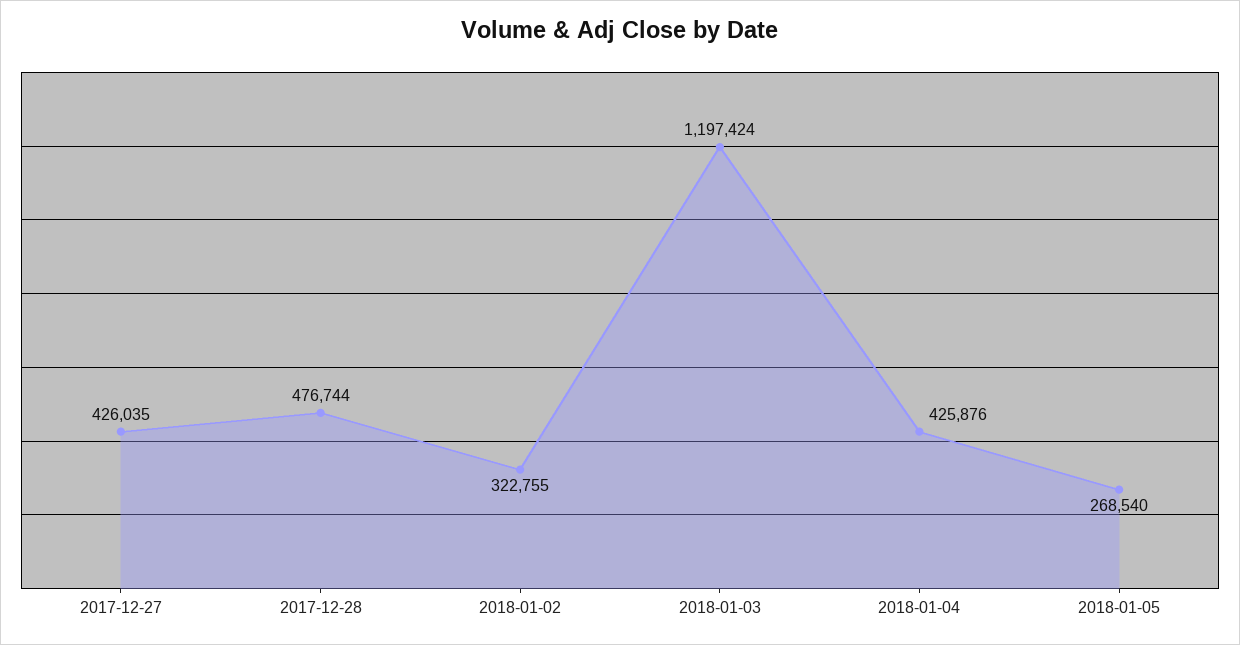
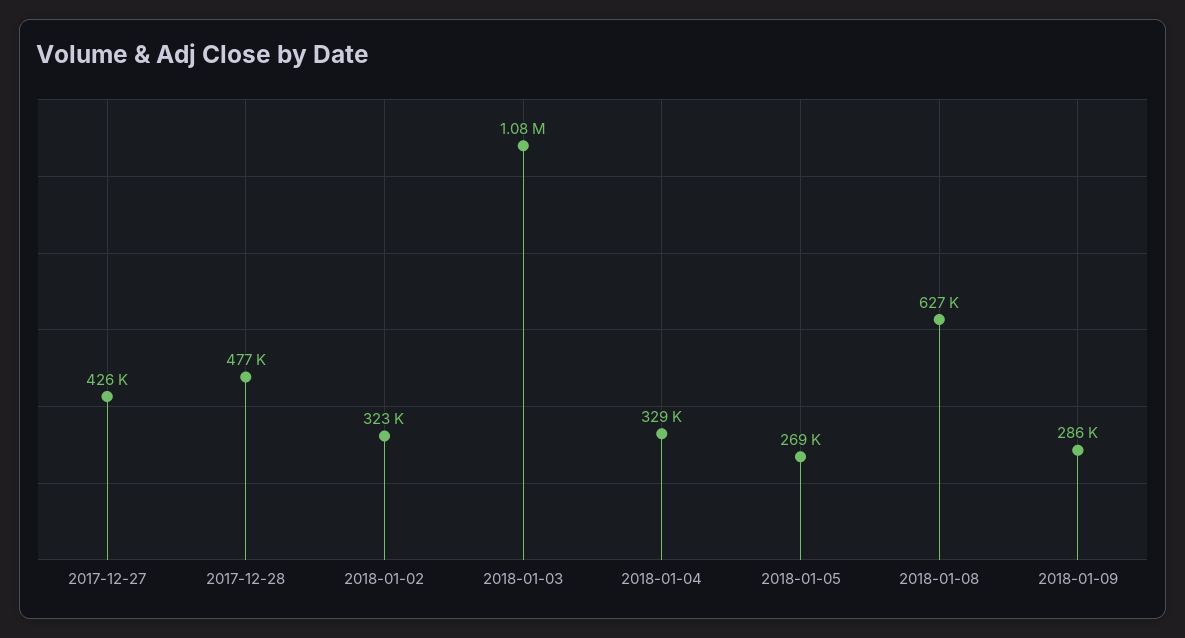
2018-01-03: 1197424 -> 1080000
2018-01-04: 425876 -> 329000
2018-01-08: none -> 627000
2018-01-09: none -> 286000

